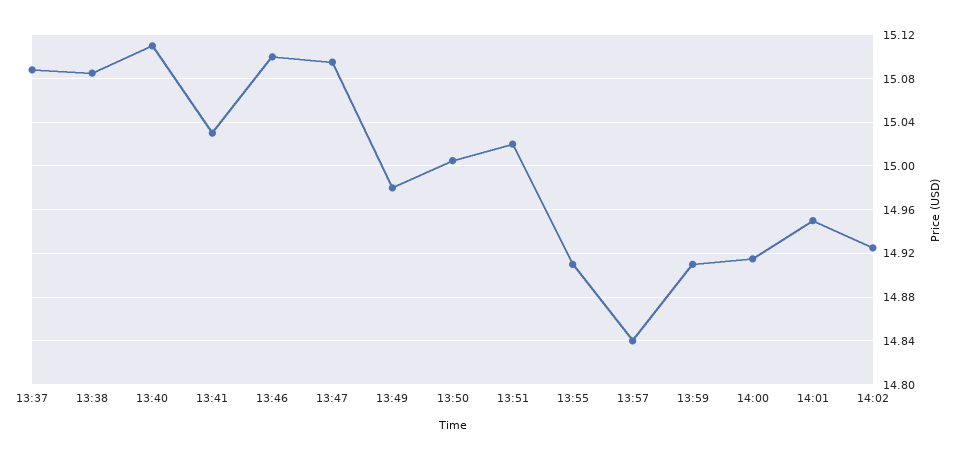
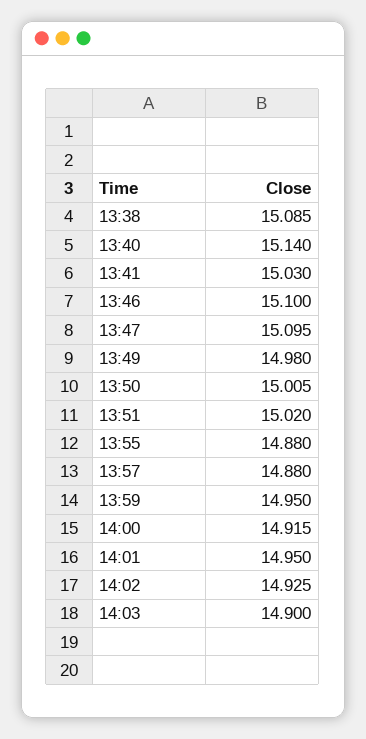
13:37: 15.09 -> none
13:40: 15.11 -> 15.14
13:55: 14.91 -> 14.88
13:57: 14.84 -> 14.88
13:59: 14.91 -> 14.95
14:03: none -> 14.9

